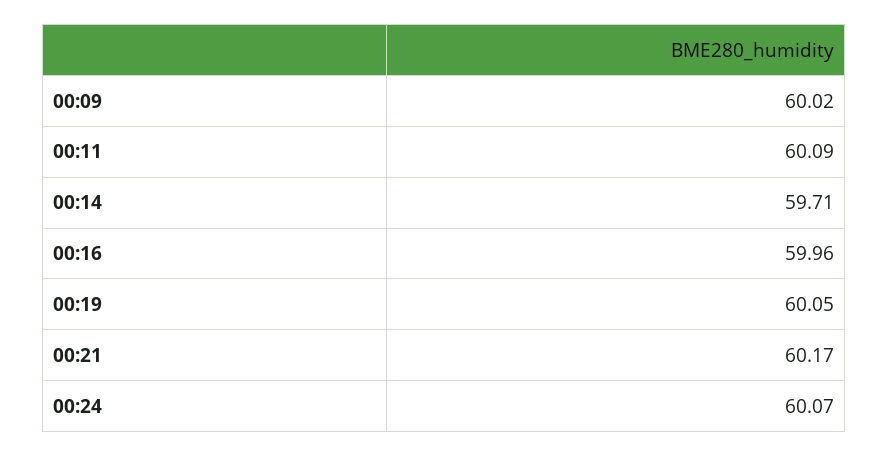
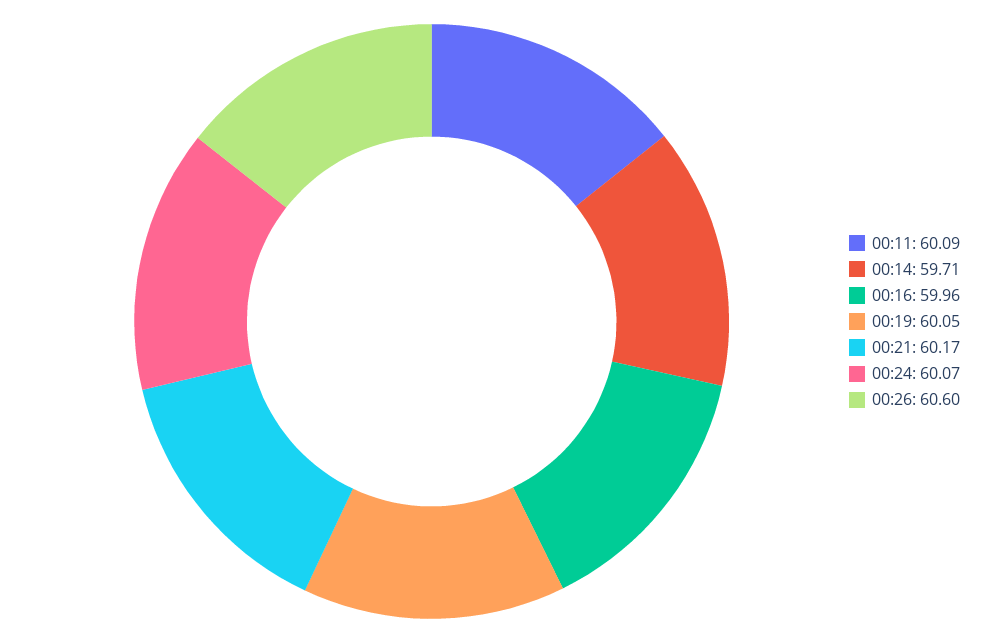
00:09: 60.02 -> none
00:26: none -> 60.6

